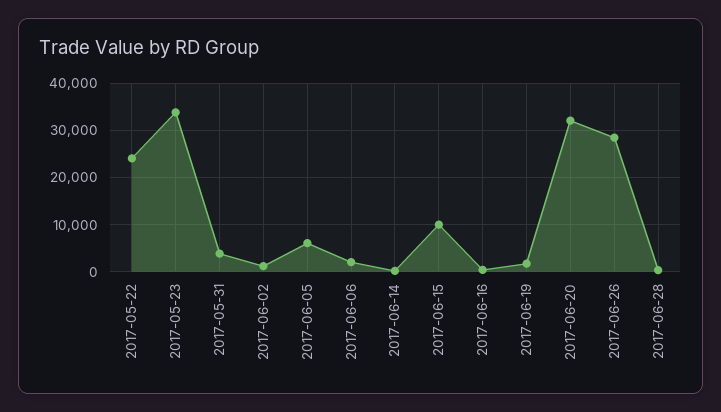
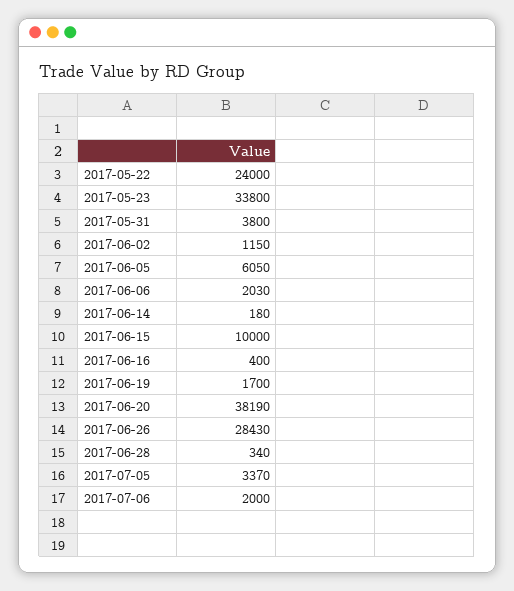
2017-06-20: 32000 -> 38190
2017-07-05: none -> 3370
2017-07-06: none -> 2000

